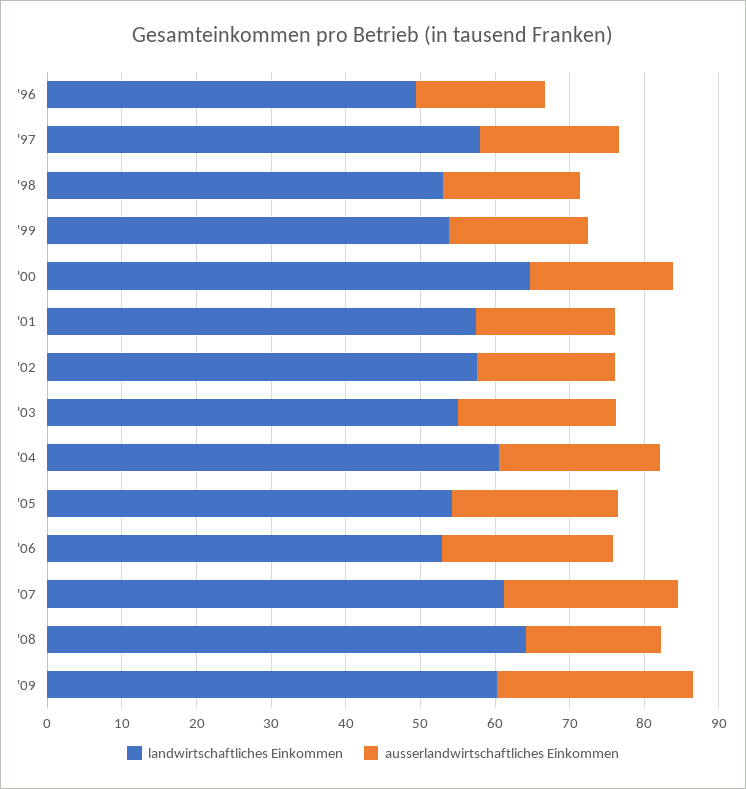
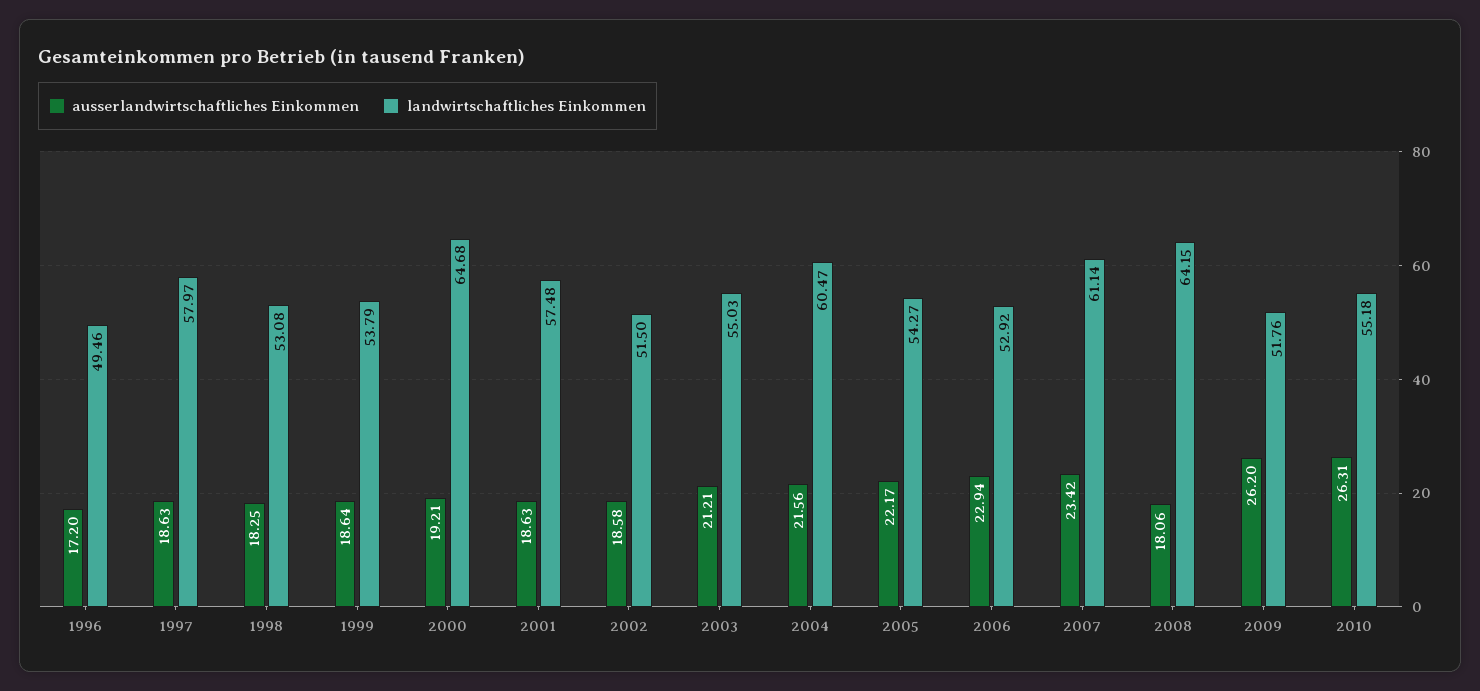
landwirtschaftliches Einkommen, '02: 58 -> 51.5
landwirtschaftliches Einkommen, '09: 60 -> 51.76
ausserlandwirtschaftliches Einkommen, 2010: none -> 26.31
landwirtschaftliches Einkommen, 2010: none -> 55.18

